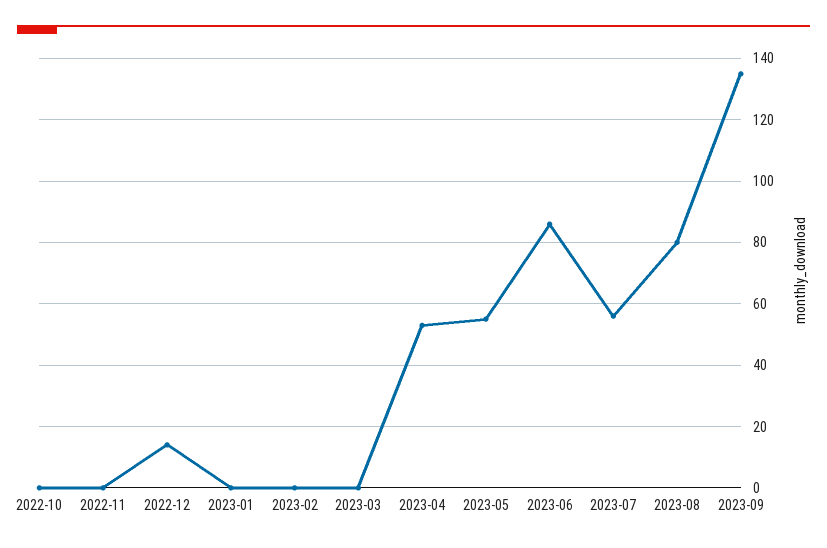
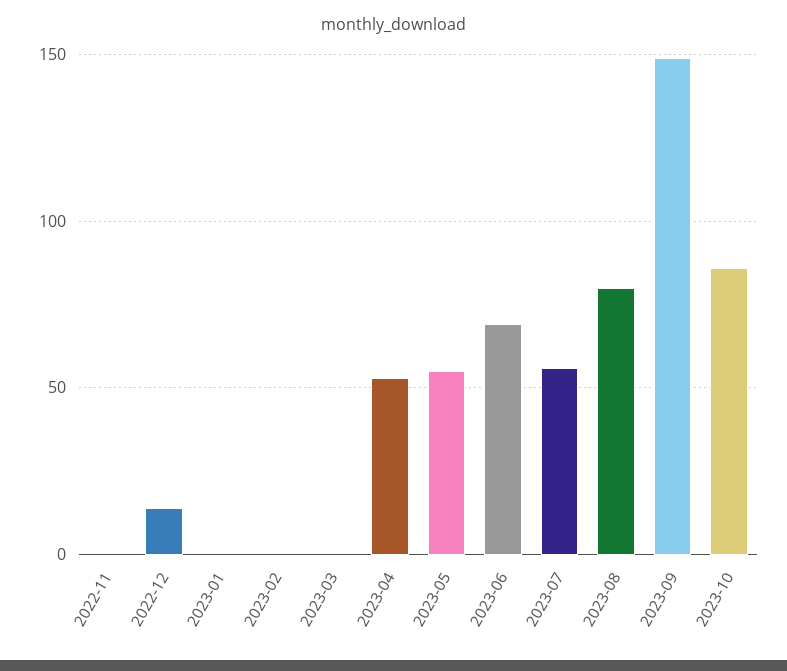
2022-10: 0 -> none
2023-06: 85 -> 70
2023-09: 135 -> 150
2023-10: none -> 85

